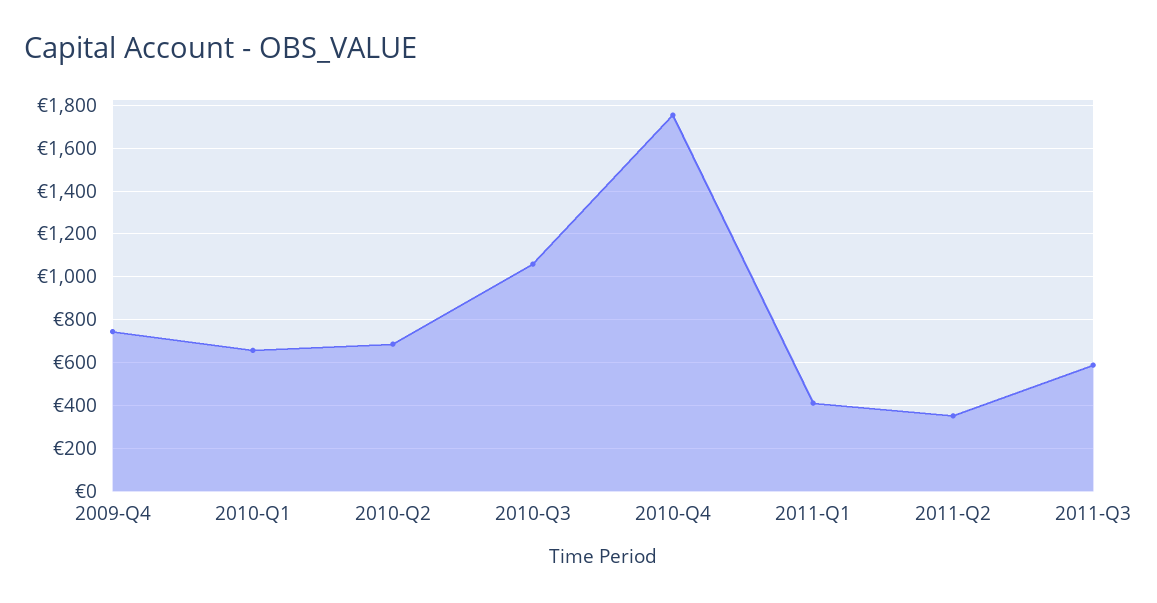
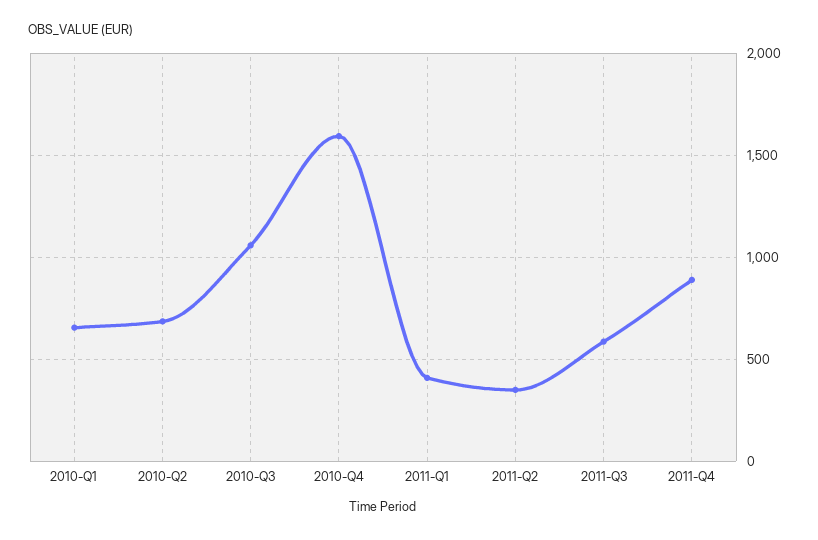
2009-Q4: 750 -> none
2010-Q4: 1750 -> 1600
2011-Q4: none -> 900

